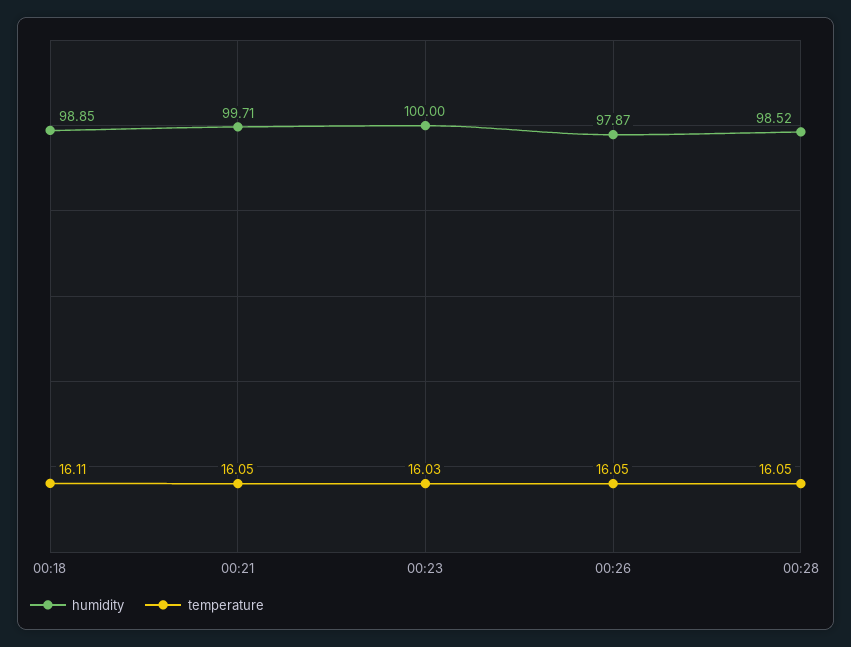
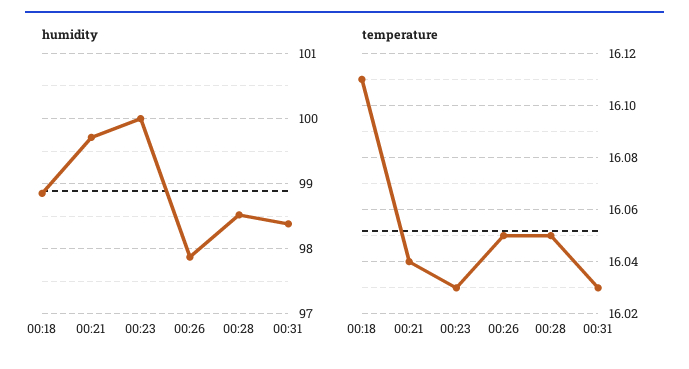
temperature, 00:21: 16.05 -> 16.04
humidity, 00:31: none -> 98.4
temperature, 00:31: none -> 16.03

